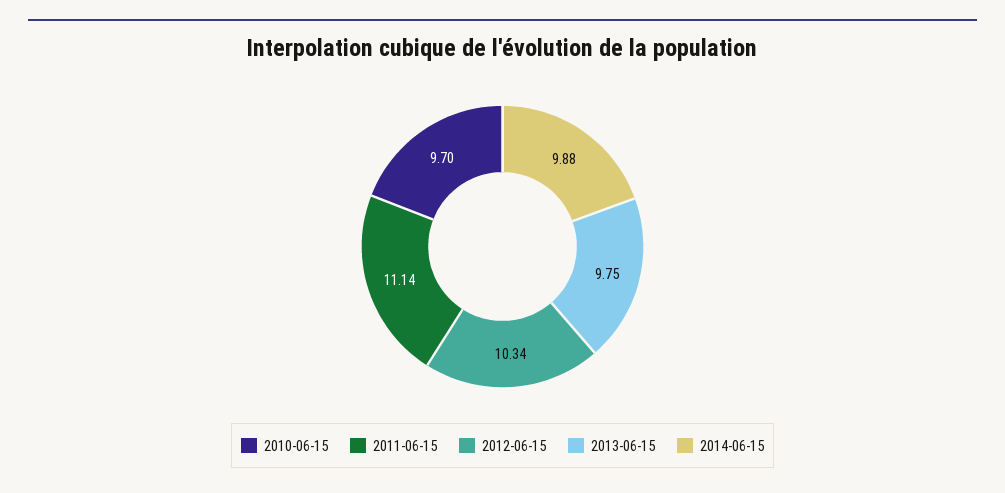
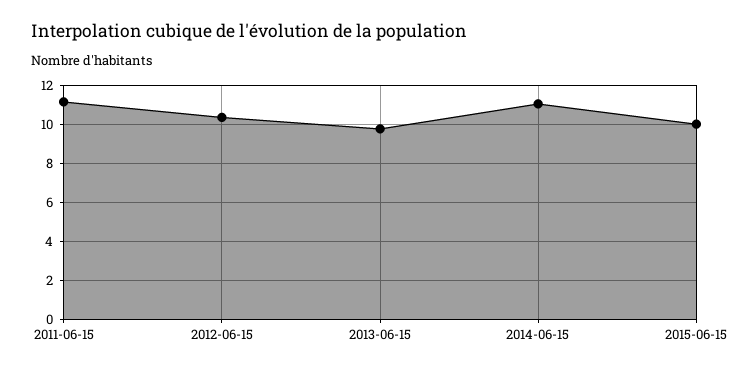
2010-06-15: 9.7 -> none
2014-06-15: 9.88 -> 11
2015-06-15: none -> 10

